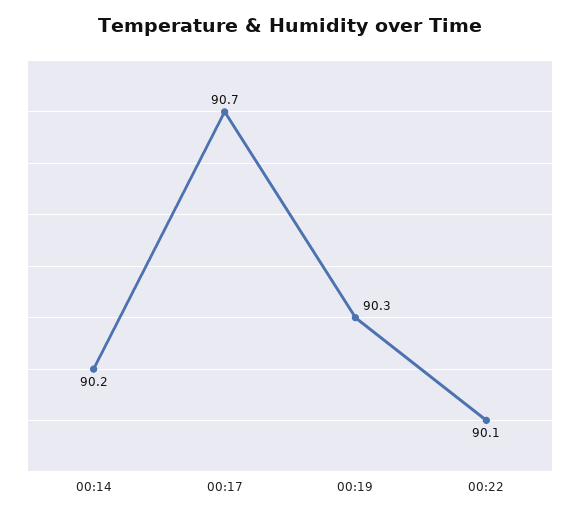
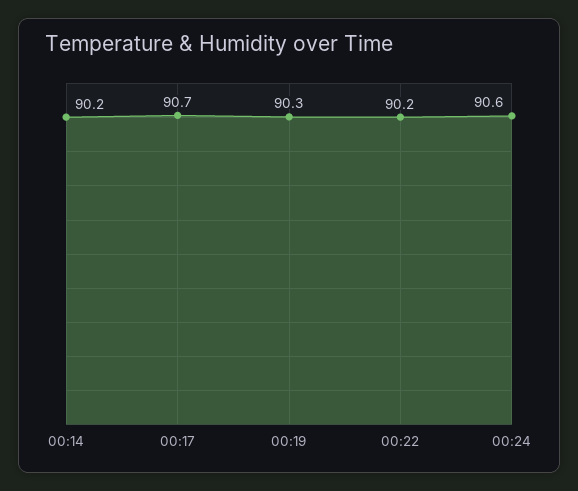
00:22: 90.1 -> 90.2
00:24: none -> 90.6

